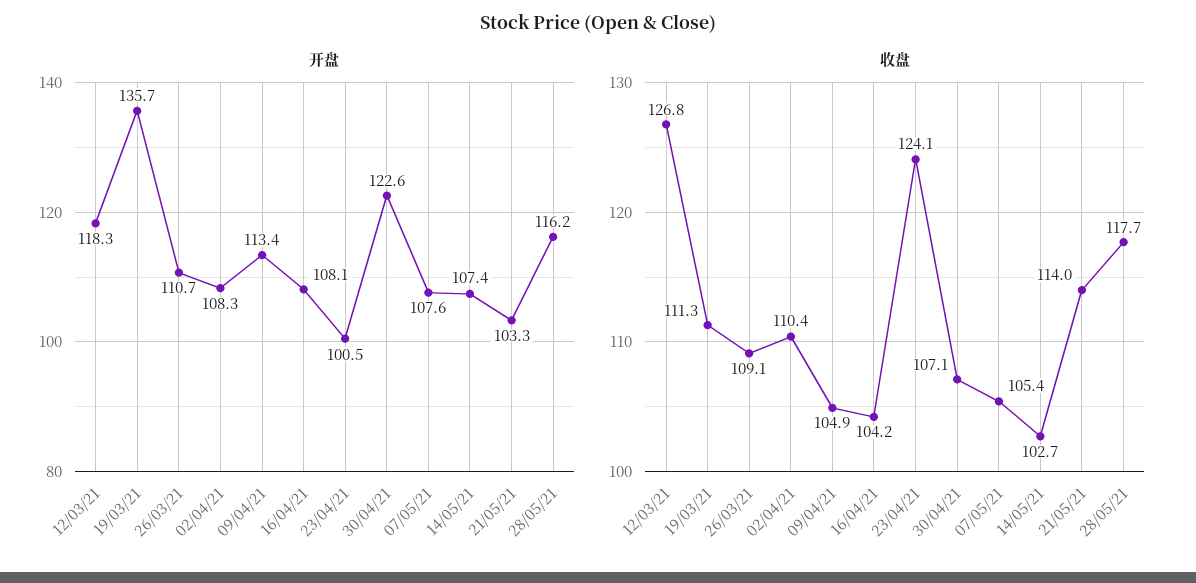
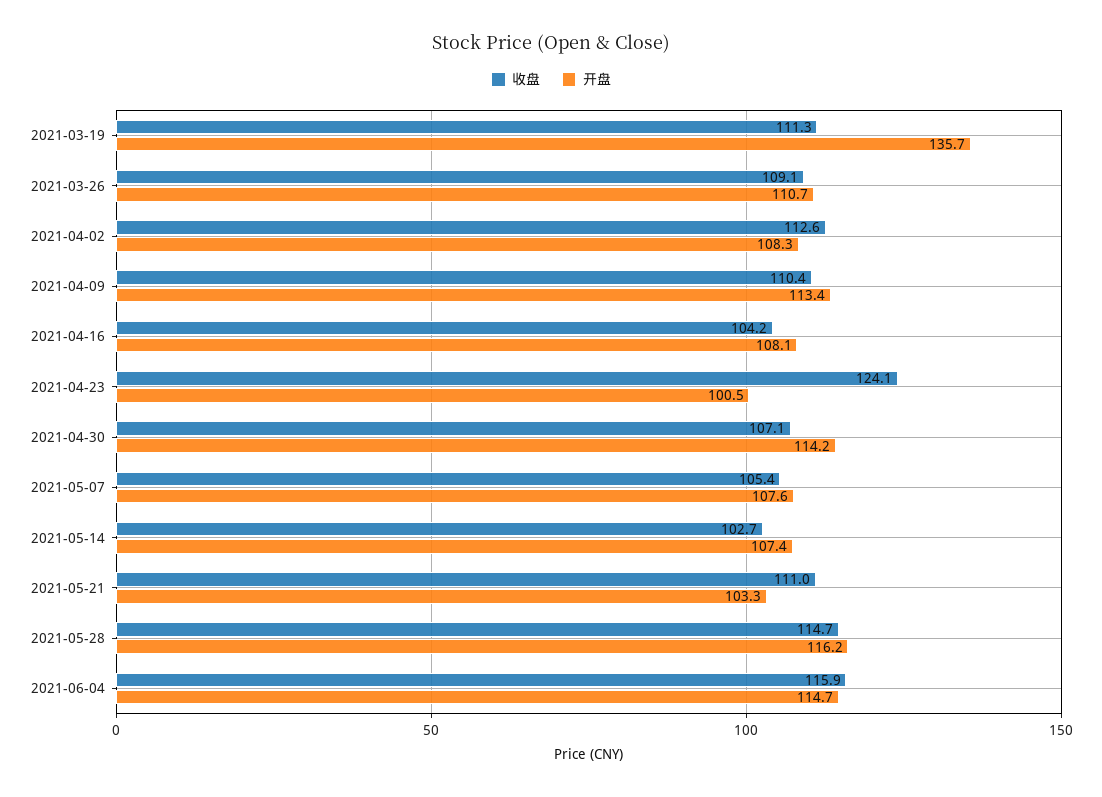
开盘, 12/03/21: 118.3 -> none
开盘, 30/04/21: 122.6 -> 114.2
收盘, 12/03/21: 126.8 -> none
收盘, 02/04/21: 110.4 -> 112.6
收盘, 09/04/21: 104.9 -> 110.4
收盘, 21/05/21: 114 -> 111
收盘, 28/05/21: 117.7 -> 114.7
收盘, 2021-06-04: none -> 115.9
开盘, 2021-06-04: none -> 114.7

